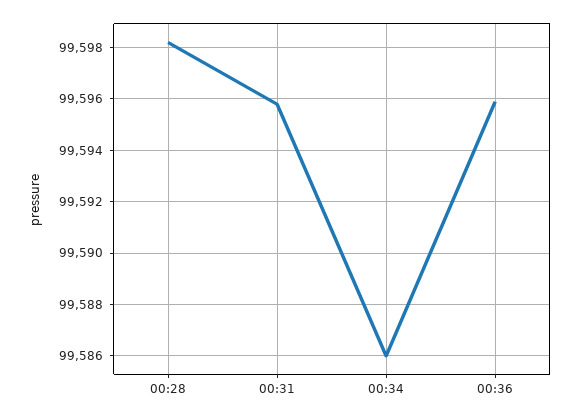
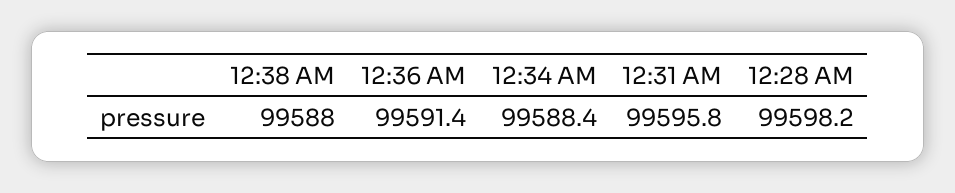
00:34: 99586 -> 99588.4
00:36: 99596 -> 99591.4
12:38 AM: none -> 99588

